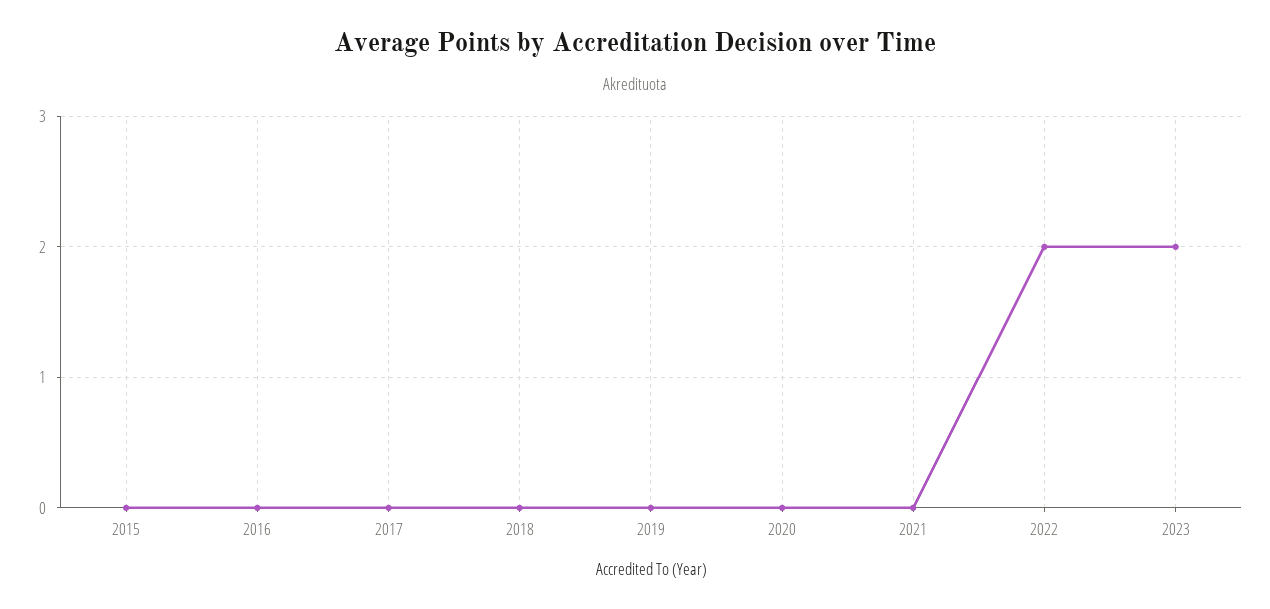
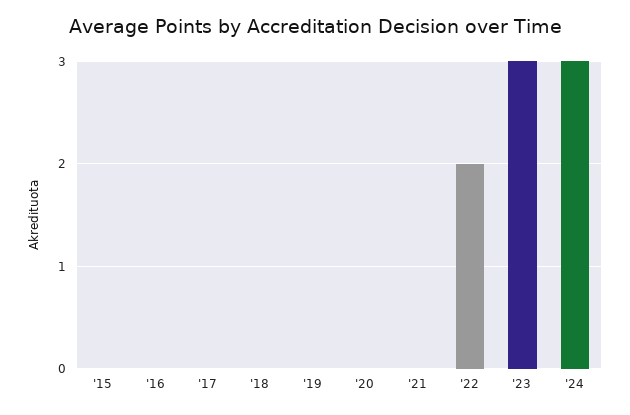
2023: 2 -> 3
'24: none -> 3

